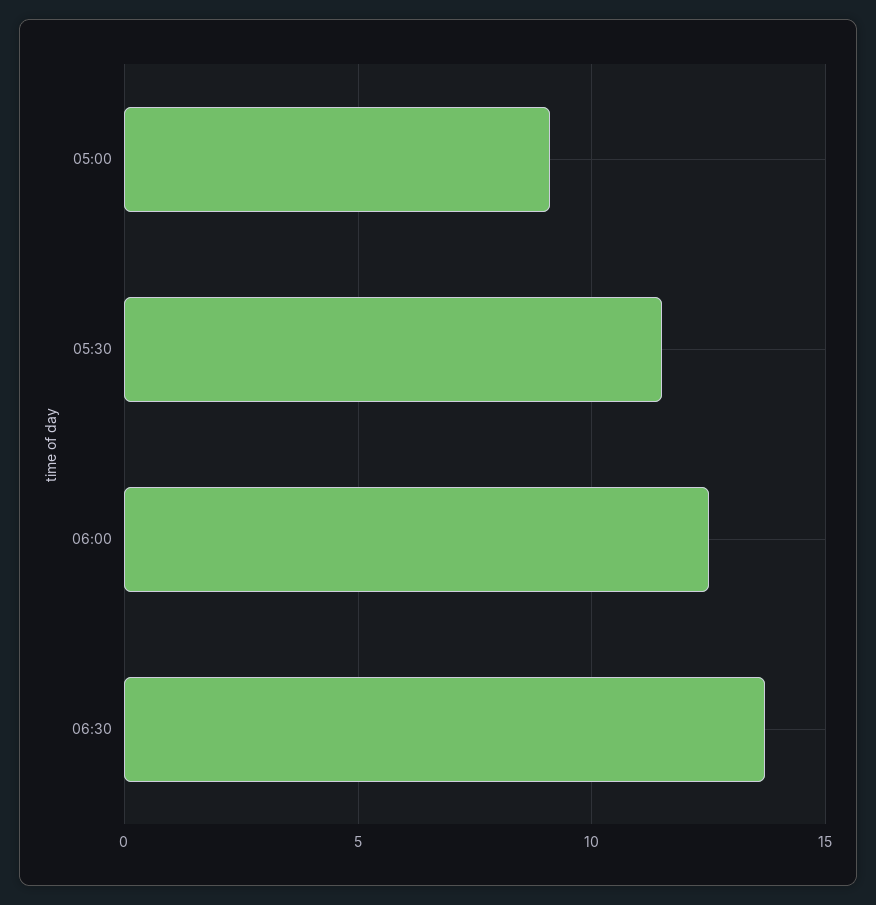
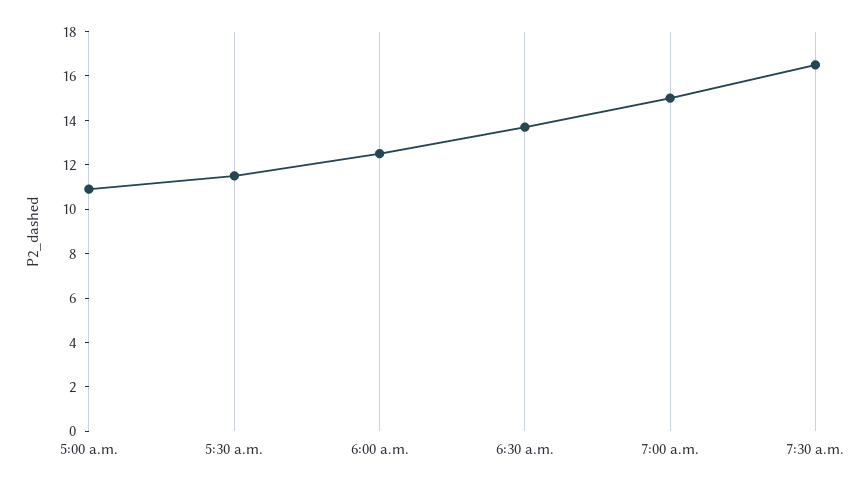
05:00: 9 -> 11
7:00 a.m.: none -> 15
7:30 a.m.: none -> 16.5

